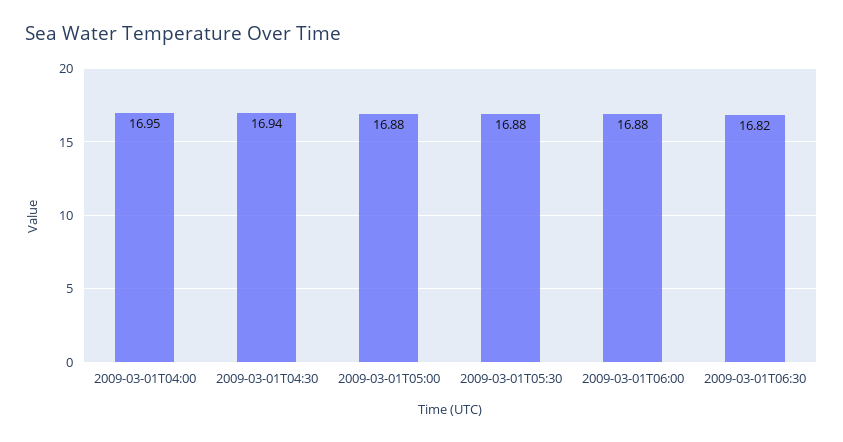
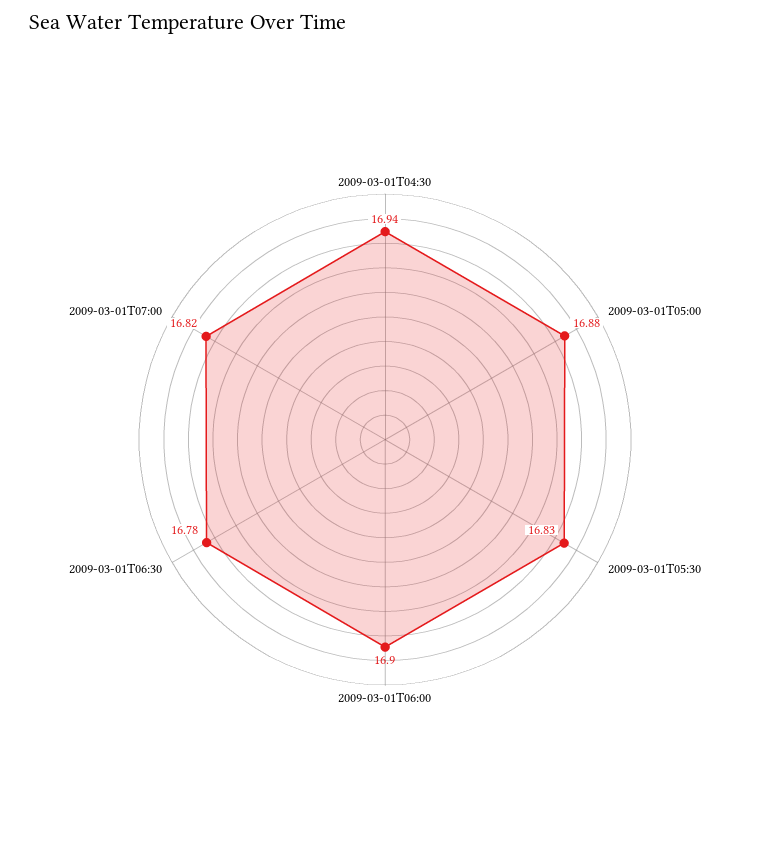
2009-03-01T04:00: 16.95 -> none
2009-03-01T05:30: 16.88 -> 16.83
2009-03-01T06:00: 16.88 -> 16.9
2009-03-01T06:30: 16.82 -> 16.78
2009-03-01T07:00: none -> 16.82

